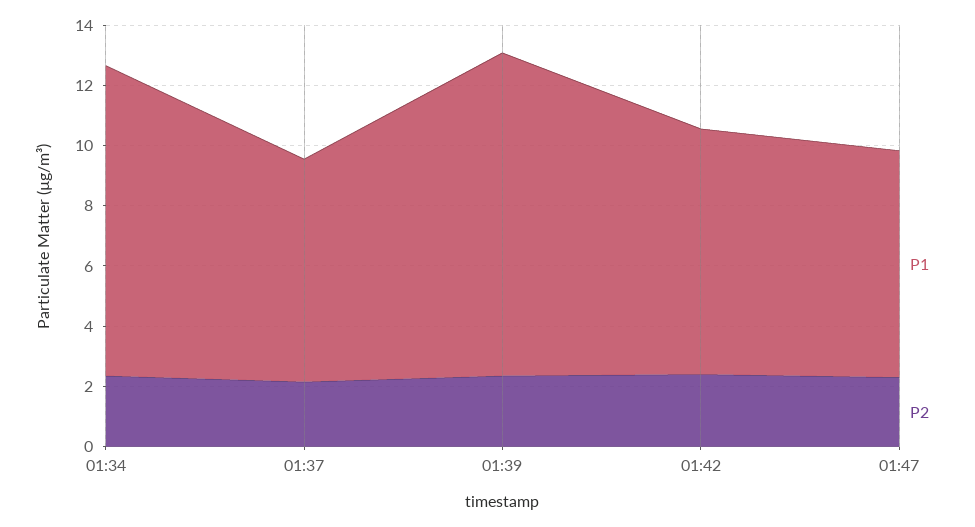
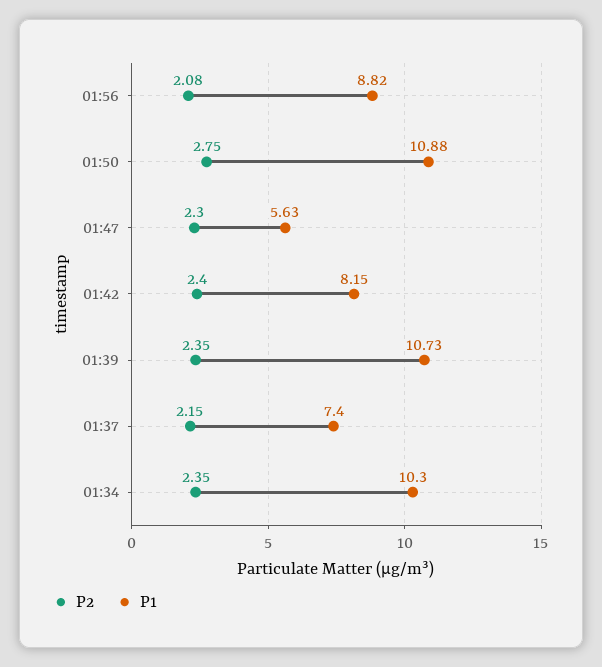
P1, 01:47: 7.5 -> 5.63
P2, 01:56: none -> 2.08
P1, 01:56: none -> 8.82
P2, 01:50: none -> 2.75
P1, 01:50: none -> 10.88

